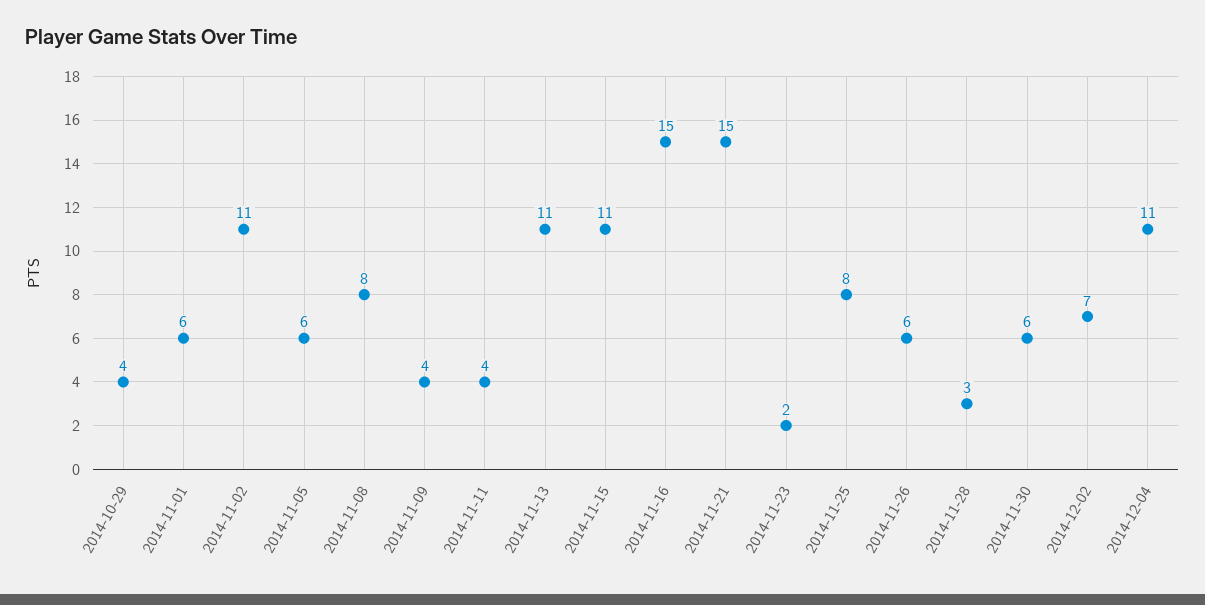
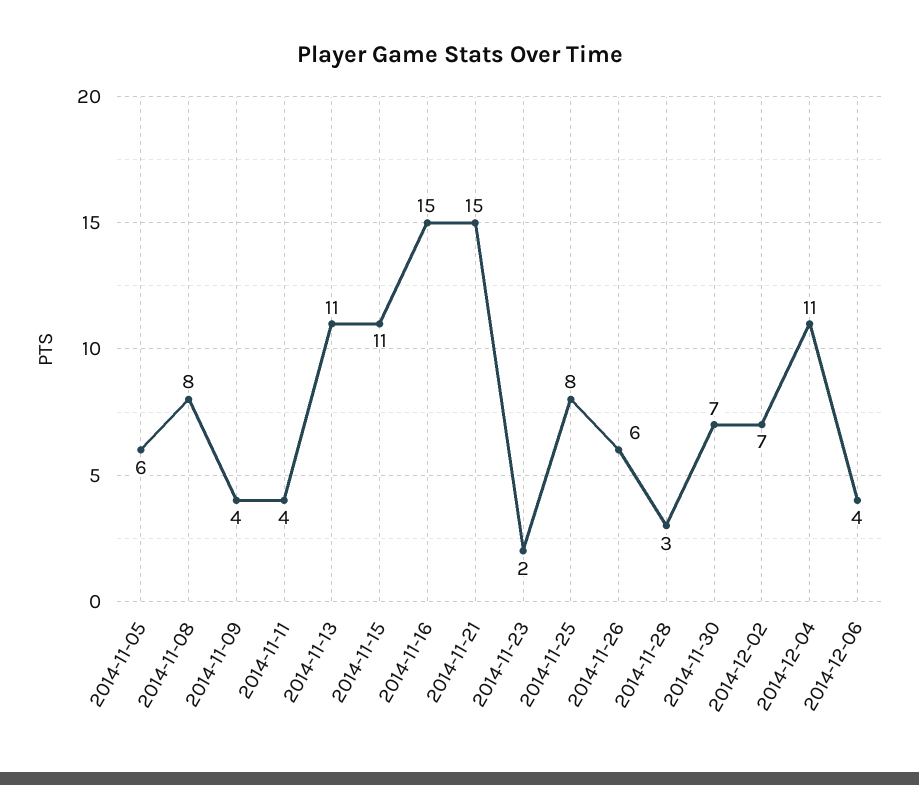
2014-10-29: 4 -> none
2014-11-01: 6 -> none
2014-11-02: 11 -> none
2014-11-30: 6 -> 7
2014-12-06: none -> 4

